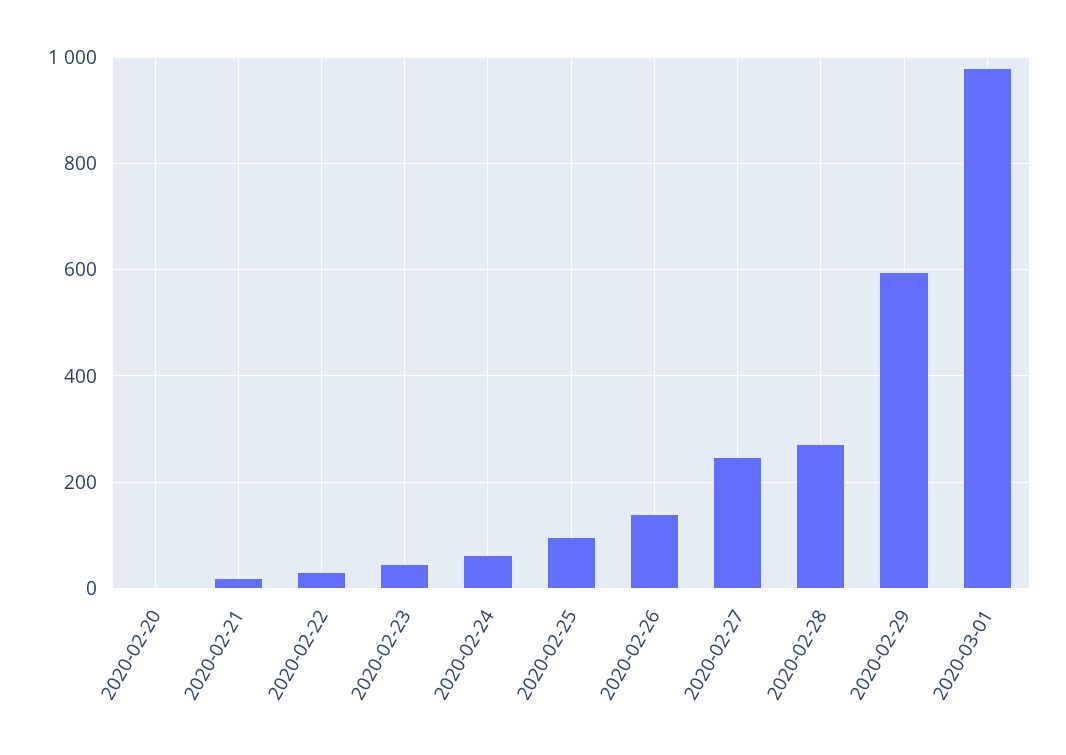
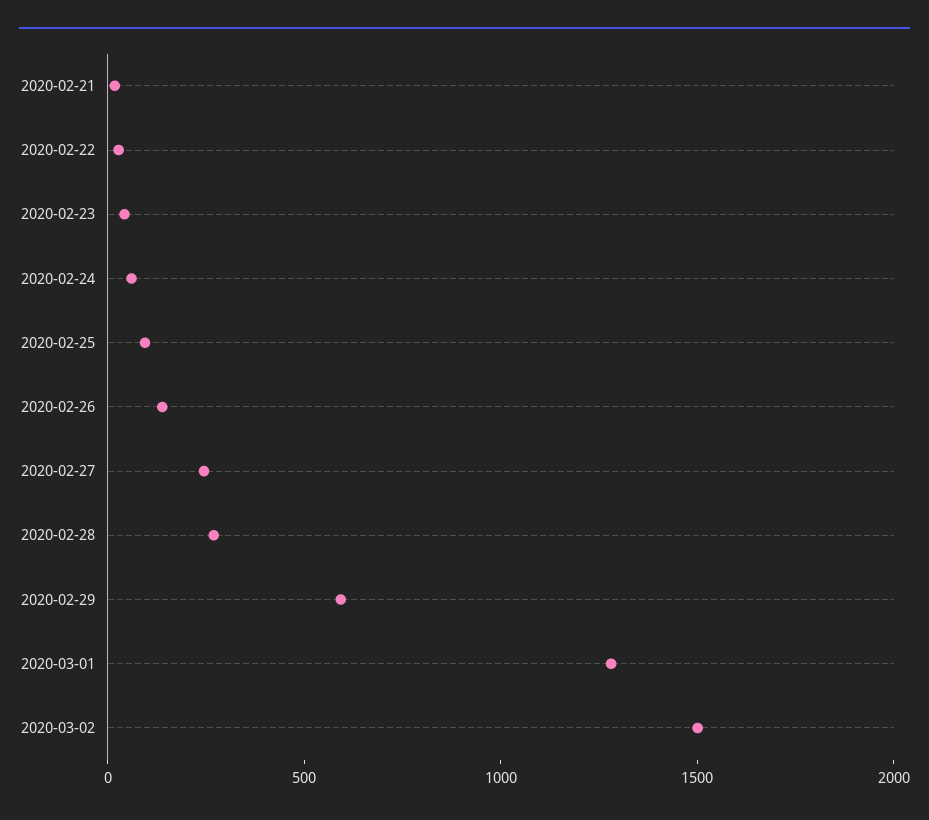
2020-02-20: 0 -> none
2020-03-01: 980 -> 1300
2020-03-02: none -> 1500

